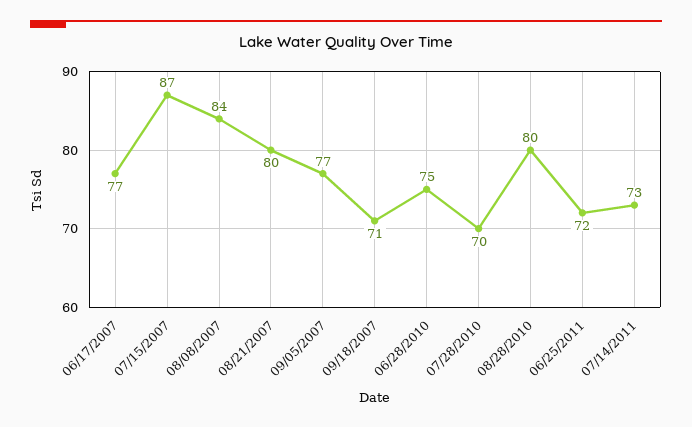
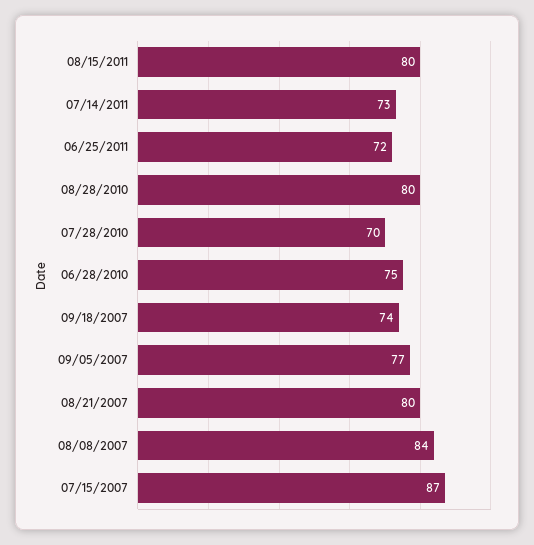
06/17/2007: 77 -> none
09/18/2007: 71 -> 74
08/15/2011: none -> 80

